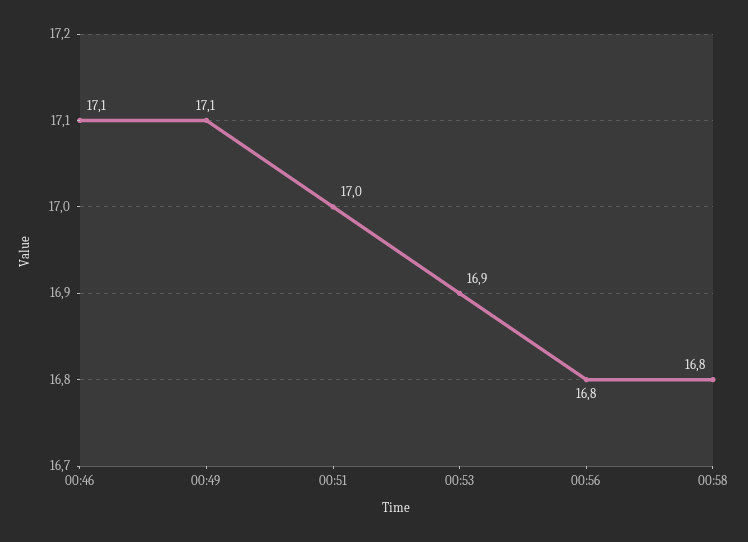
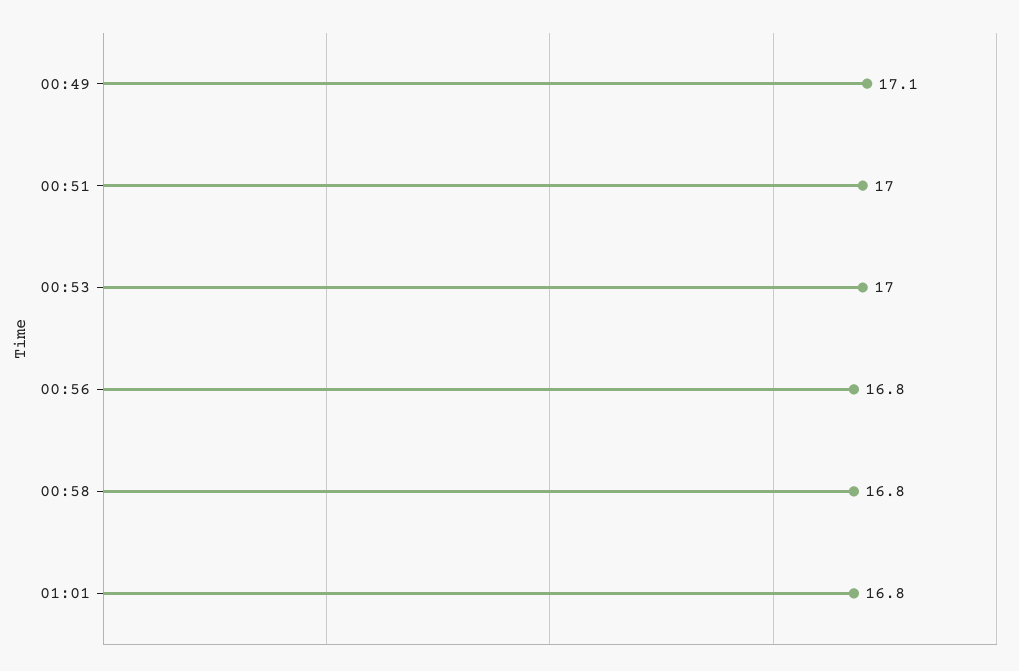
00:46: 17.1 -> none
00:53: 16.9 -> 17
01:01: none -> 16.8

